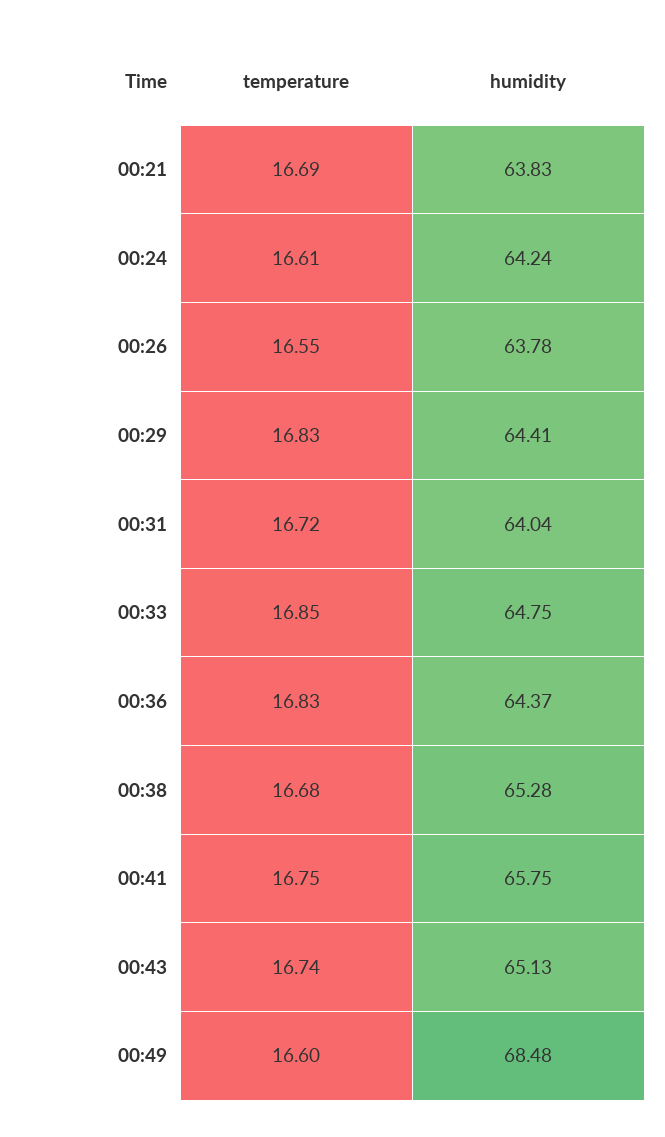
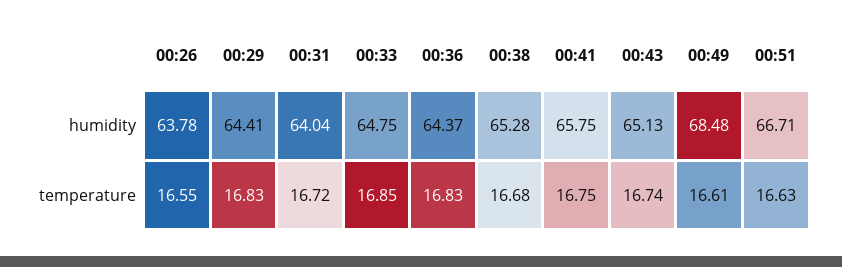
temperature, 00:21: 16.69 -> none
humidity, 00:21: 63.83 -> none
temperature, 00:24: 16.61 -> none
humidity, 00:24: 64.24 -> none
temperature, 00:49: 16.6 -> 16.61
humidity, 00:51: none -> 66.71
temperature, 00:51: none -> 16.63

